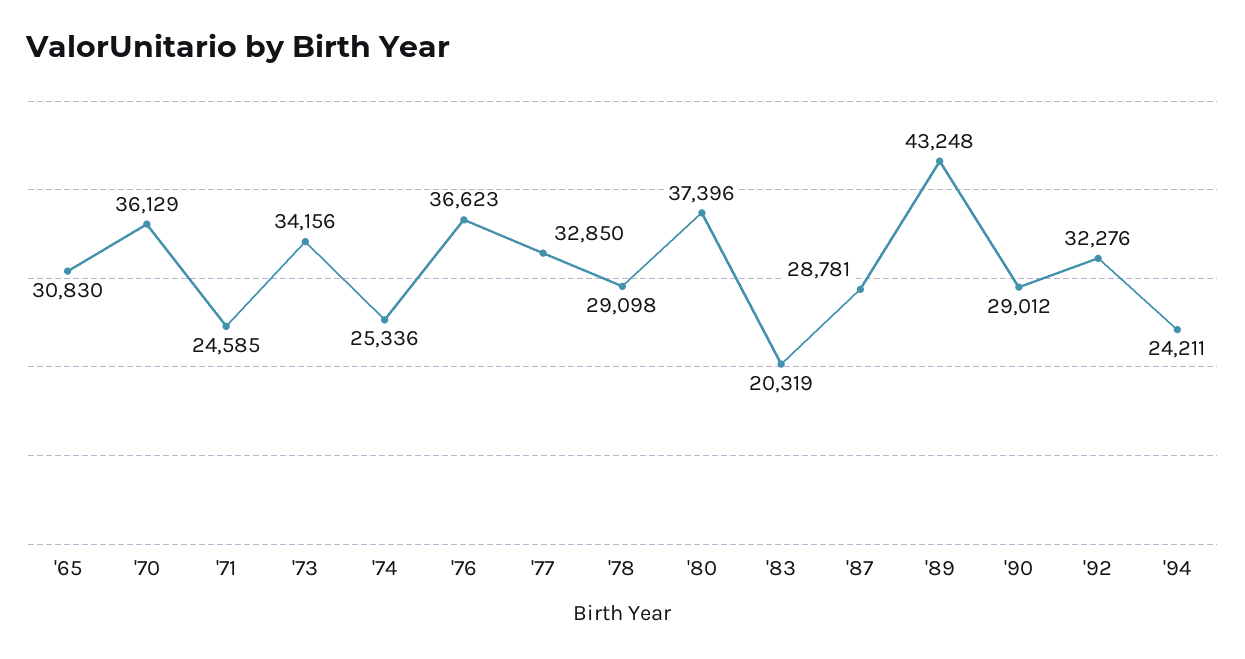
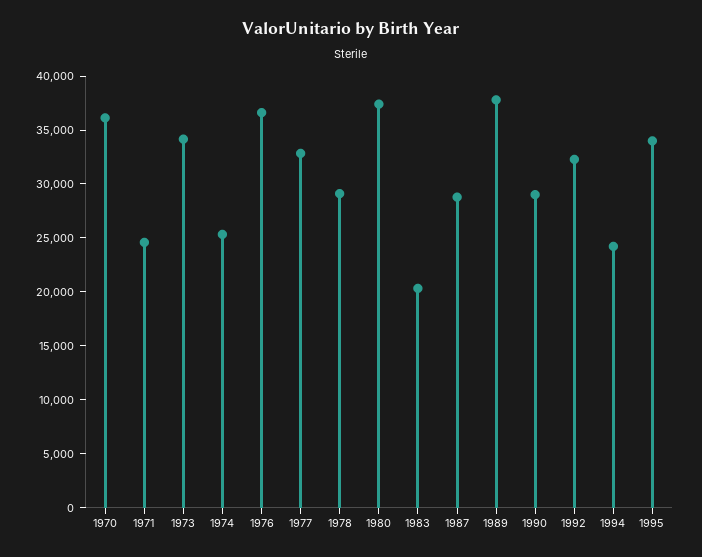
'65: 30830 -> none
'89: 43248 -> 38000
1995: none -> 34000

